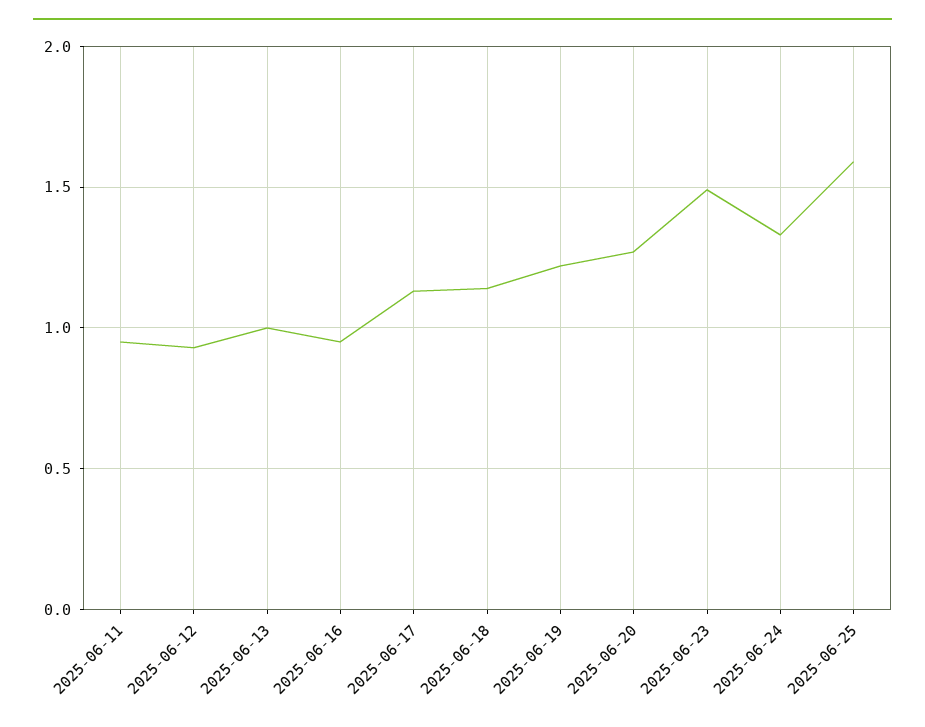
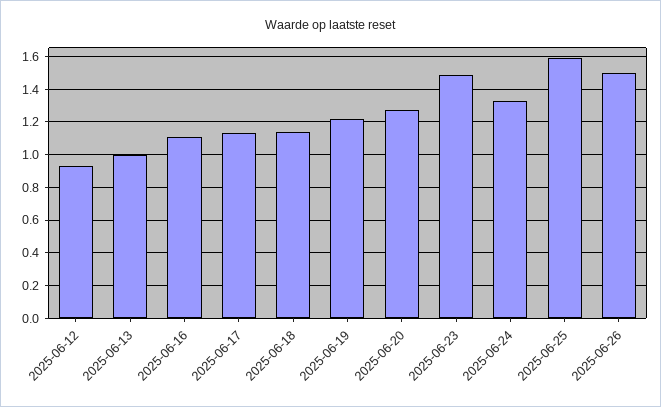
2025-06-11: 0.95 -> none
2025-06-16: 0.95 -> 1.1
2025-06-26: none -> 1.5

